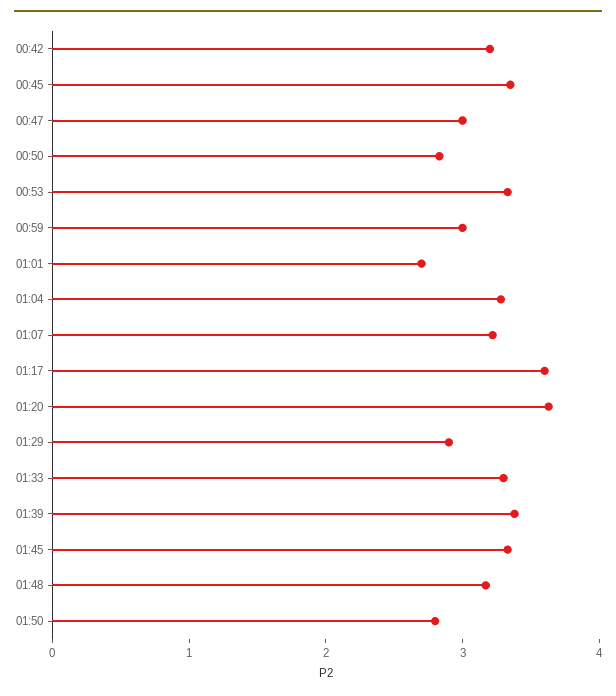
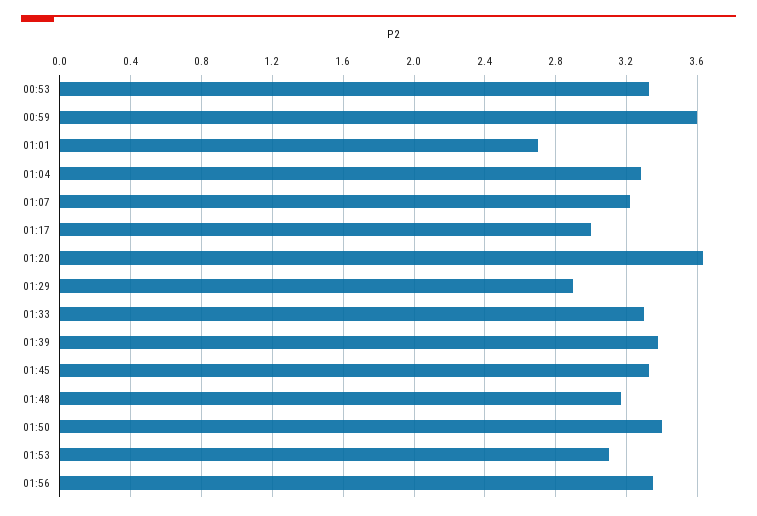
00:42: 3.2 -> none
00:45: 3.4 -> none
00:47: 3 -> none
00:50: 2.8 -> none
00:59: 3 -> 3.6
01:17: 3.6 -> 3
01:50: 2.8 -> 3.4
01:53: none -> 3.1
01:56: none -> 3.35

